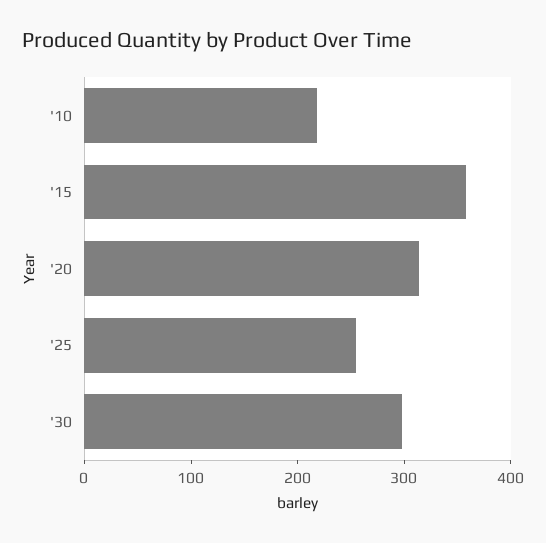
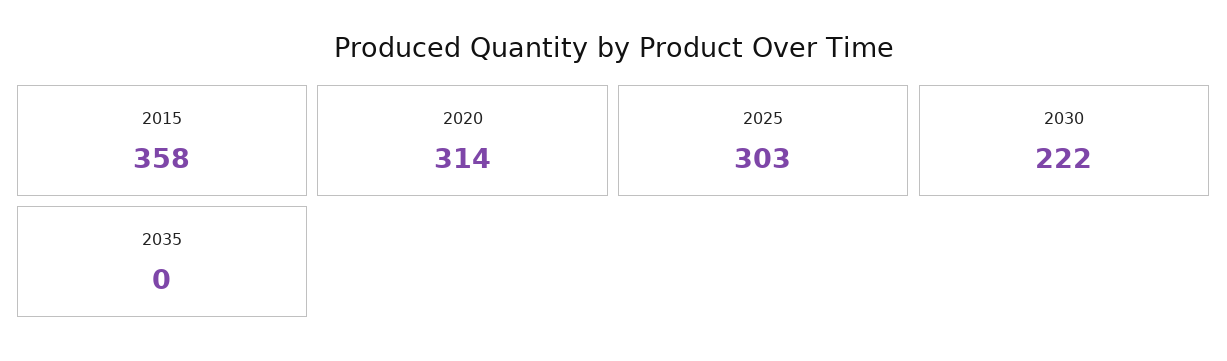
'10: 220 -> none
'25: 260 -> 303
'30: 300 -> 222
2035: none -> 0

